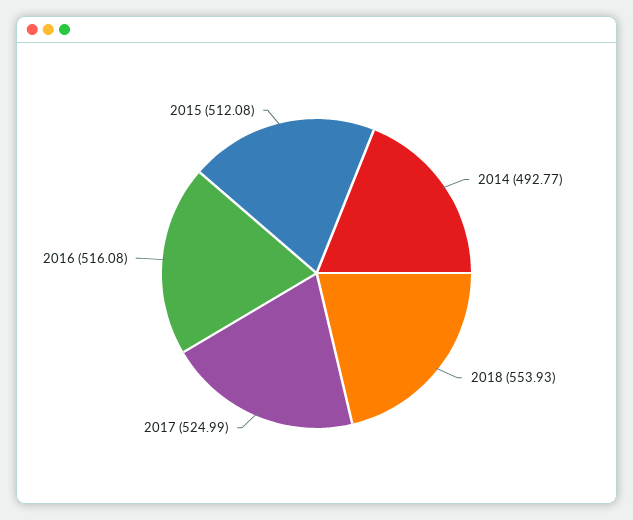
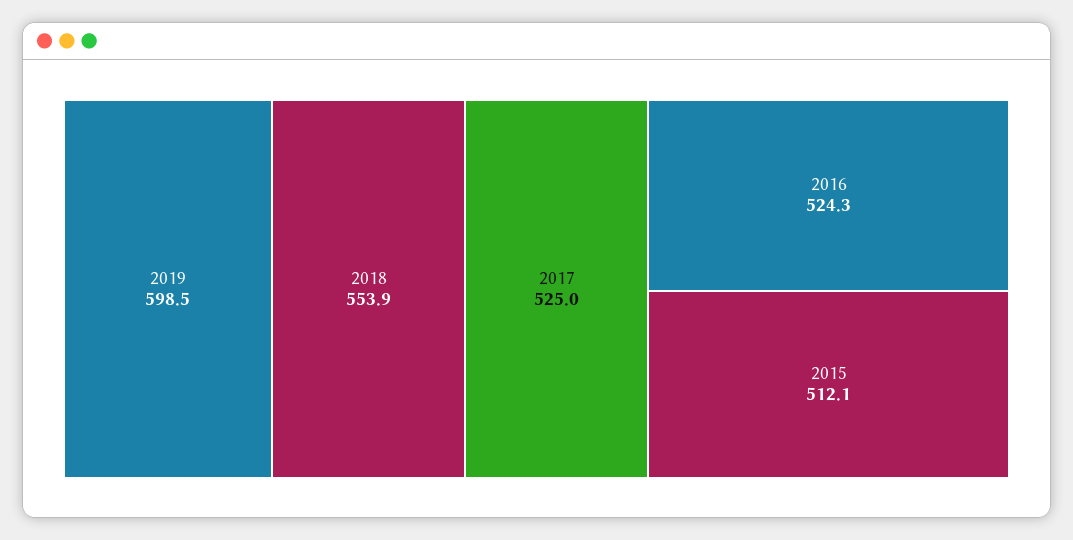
2014: 492.77 -> none
2016: 516.08 -> 524.3
2019: none -> 598.5

